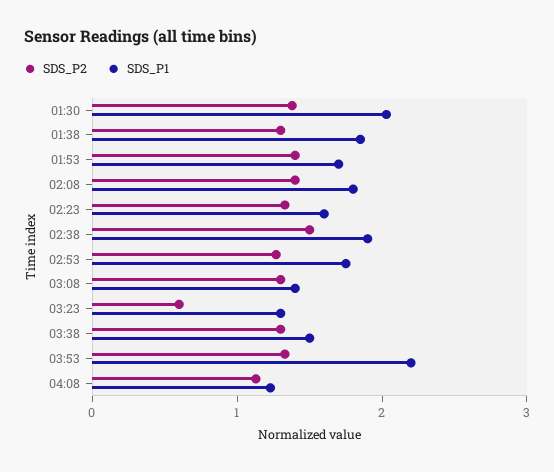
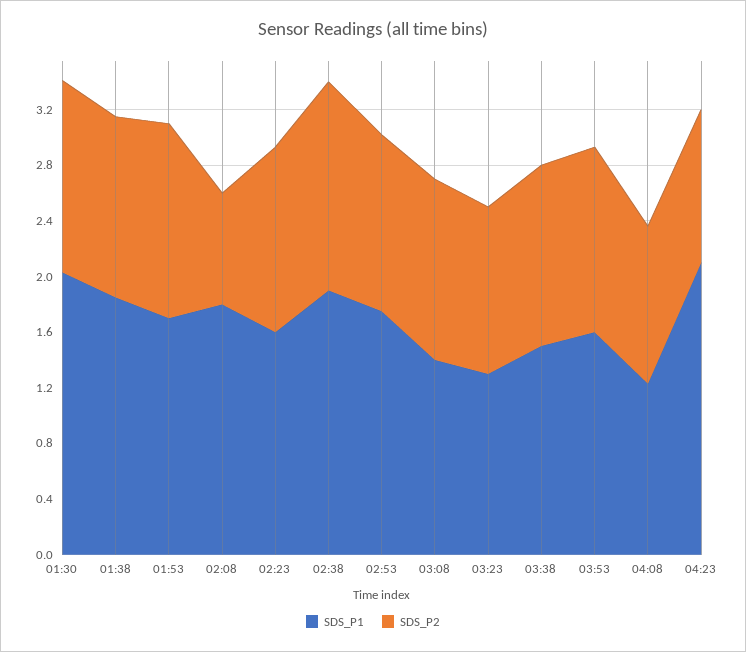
SDS_P2, 02:08: 1.4 -> 0.8
SDS_P2, 03:23: 0.6 -> 1.2
SDS_P1, 03:53: 2.2 -> 1.6
SDS_P1, 04:23: none -> 2.1
SDS_P2, 04:23: none -> 1.1

